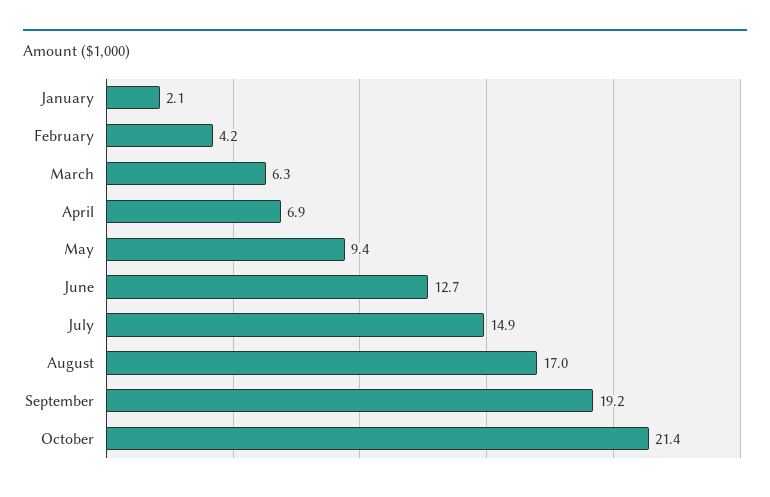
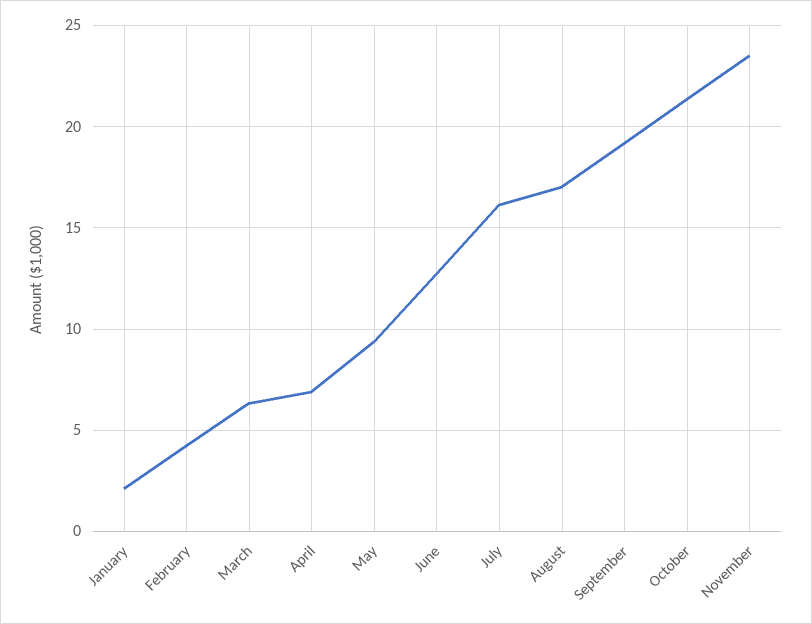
July: 14.9 -> 16
November: none -> 23.5

